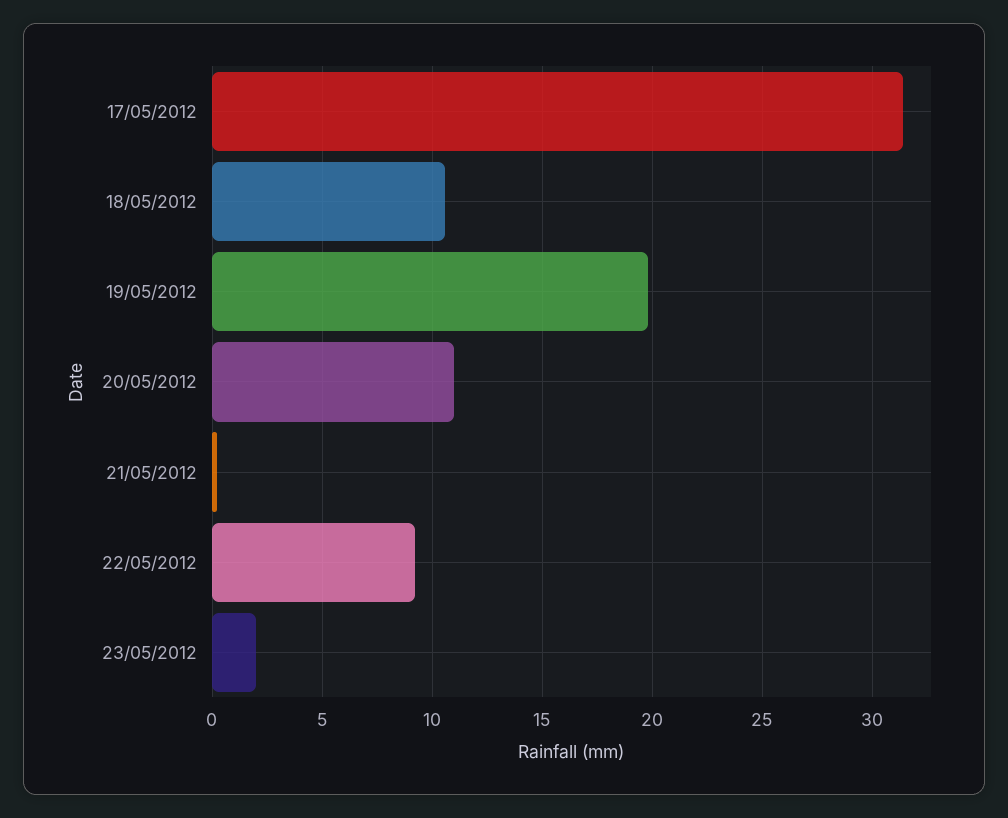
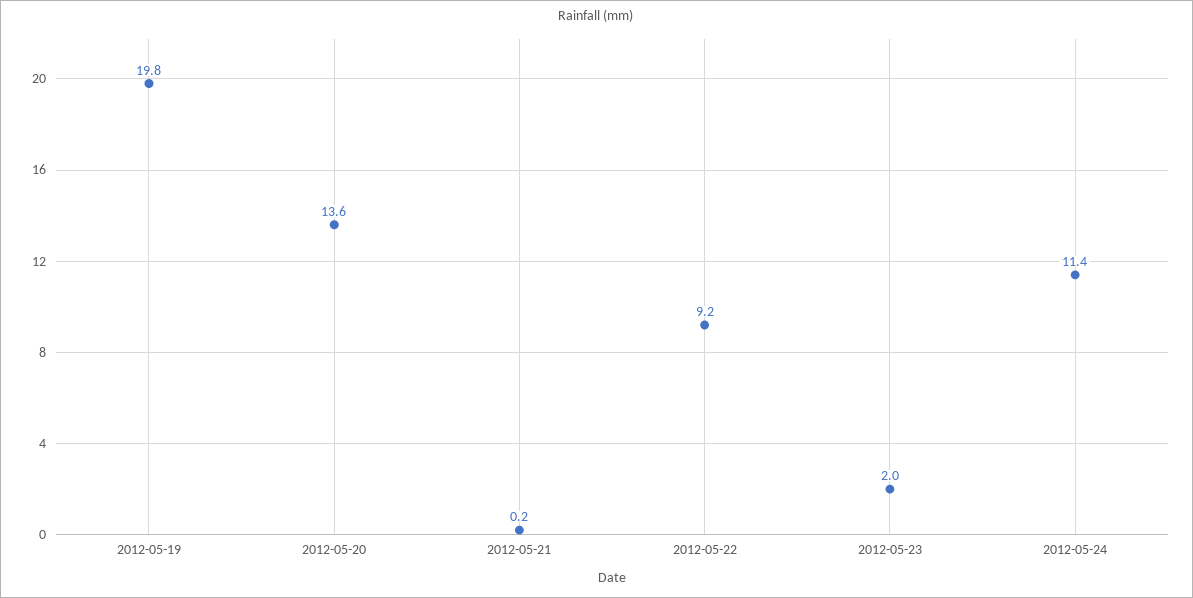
17/05/2012: 31.5 -> none
18/05/2012: 10.5 -> none
20/05/2012: 11 -> 13.6
2012-05-24: none -> 11.4

